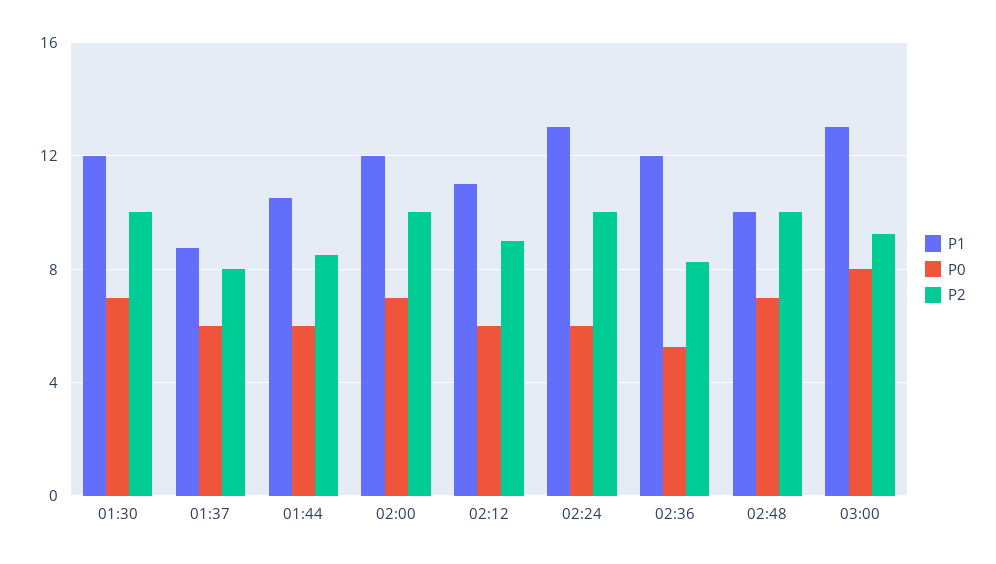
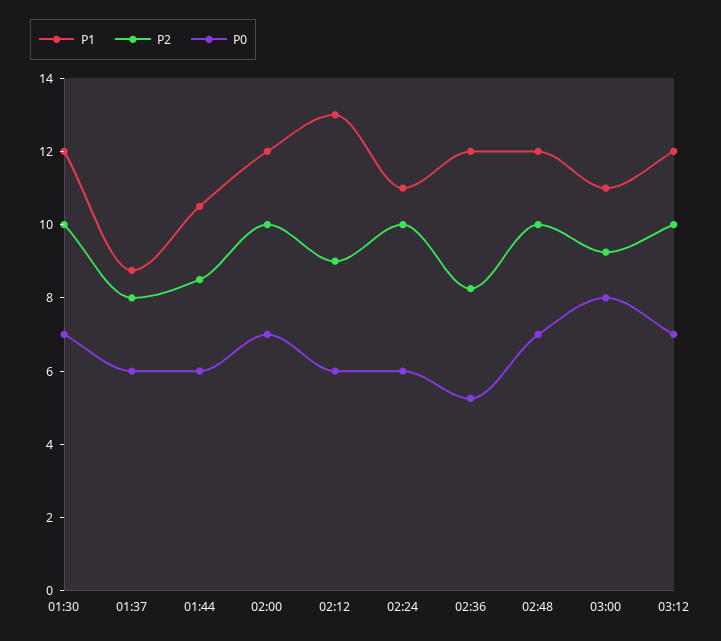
P1, 02:12: 11 -> 13
P1, 02:24: 13 -> 11
P1, 02:48: 10 -> 12
P1, 03:00: 13 -> 11
P1, 03:12: none -> 12
P2, 03:12: none -> 10
P0, 03:12: none -> 7

